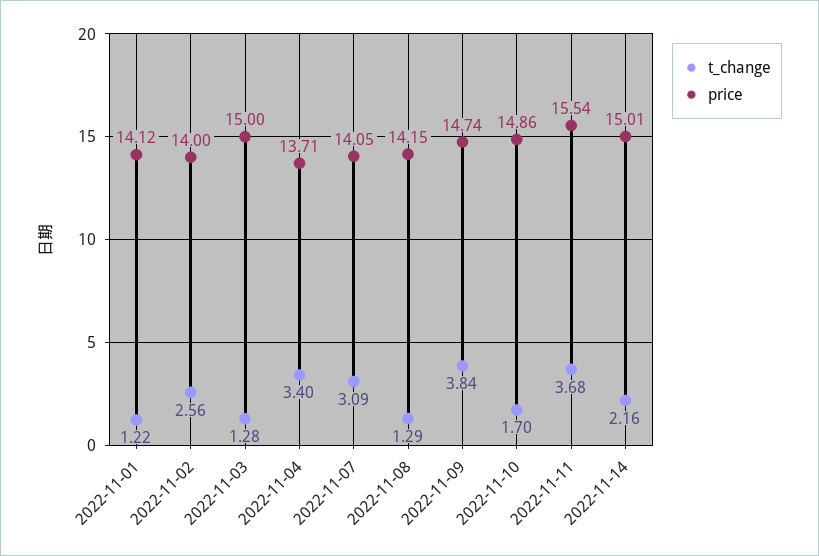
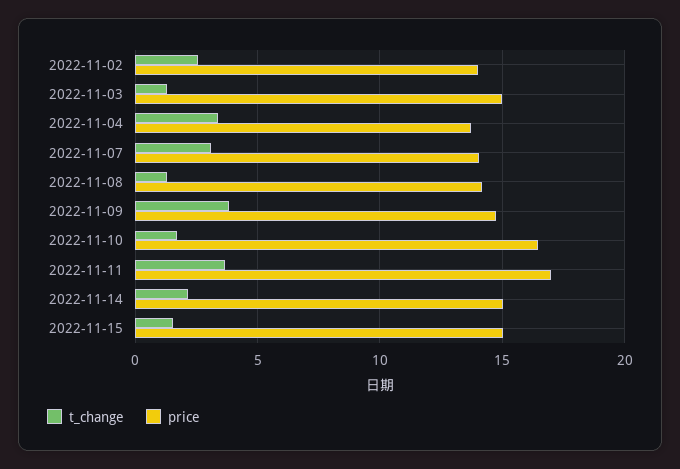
t_change, 2022-11-01: 1.22 -> none
price, 2022-11-01: 14.12 -> none
price, 2022-11-10: 14.86 -> 16.5
price, 2022-11-11: 15.54 -> 17
t_change, 2022-11-15: none -> 1.5
price, 2022-11-15: none -> 15

